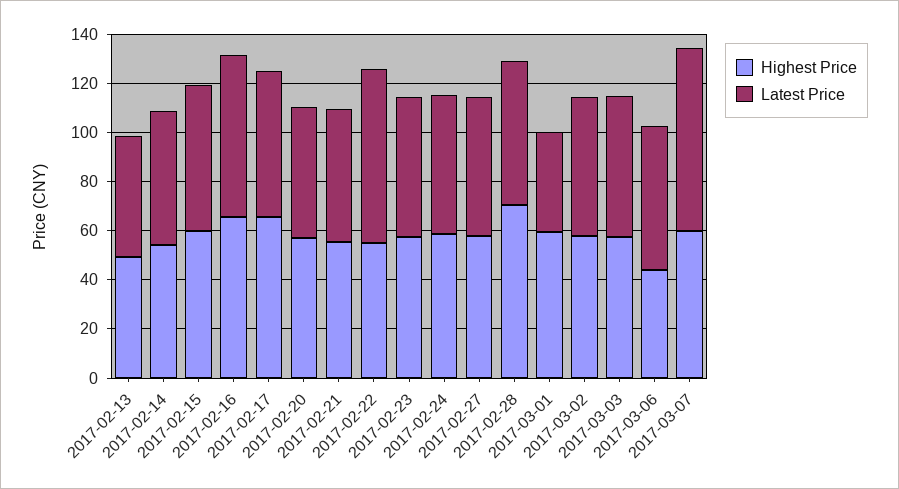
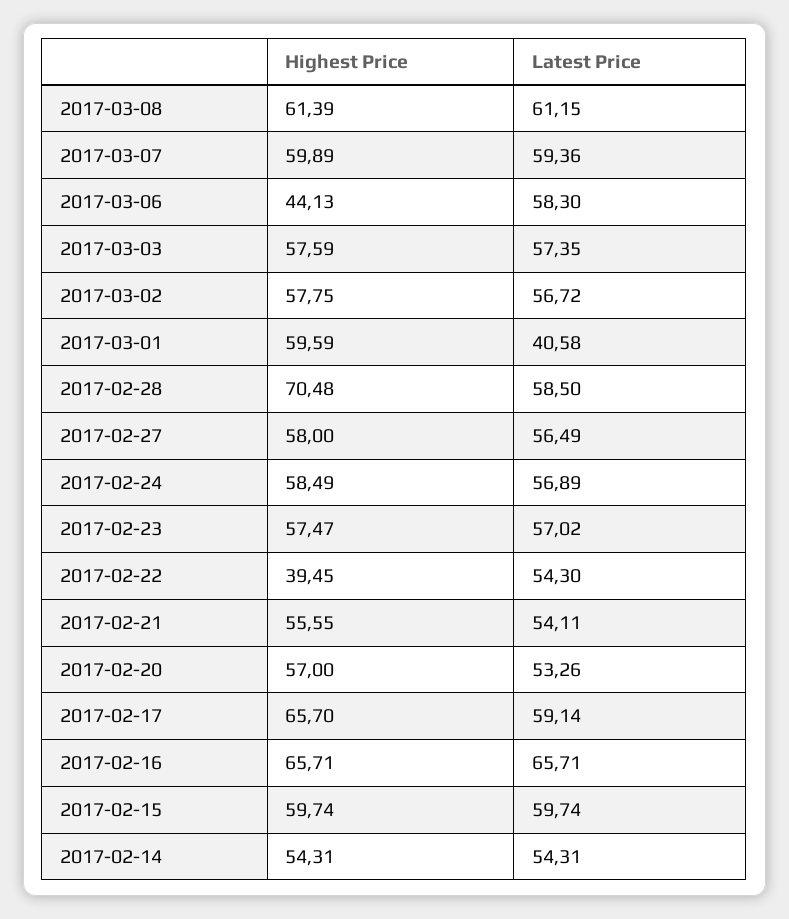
Highest Price, 2017-02-13: 50 -> none
Latest Price, 2017-02-13: 50 -> none
Highest Price, 2017-02-22: 55 -> 39.45
Latest Price, 2017-02-22: 70 -> 54.3
Latest Price, 2017-03-07: 75 -> 59.36
Highest Price, 2017-03-08: none -> 61.39
Latest Price, 2017-03-08: none -> 61.15

